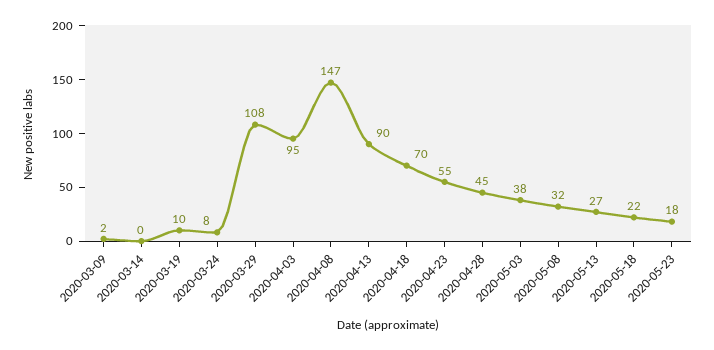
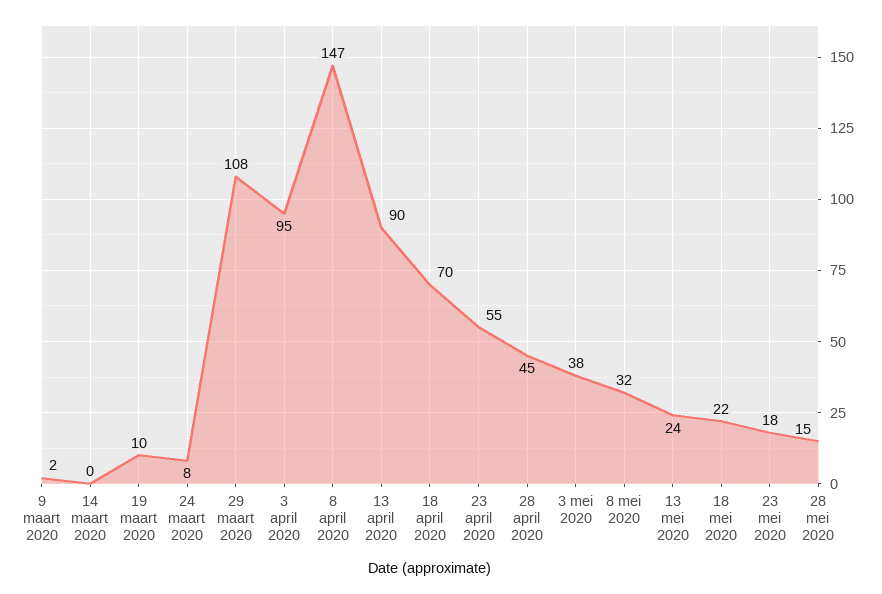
2020-05-13: 27 -> 24
28 mei 2020: none -> 15

